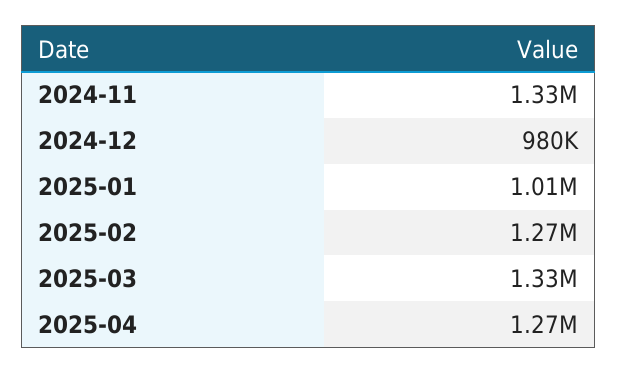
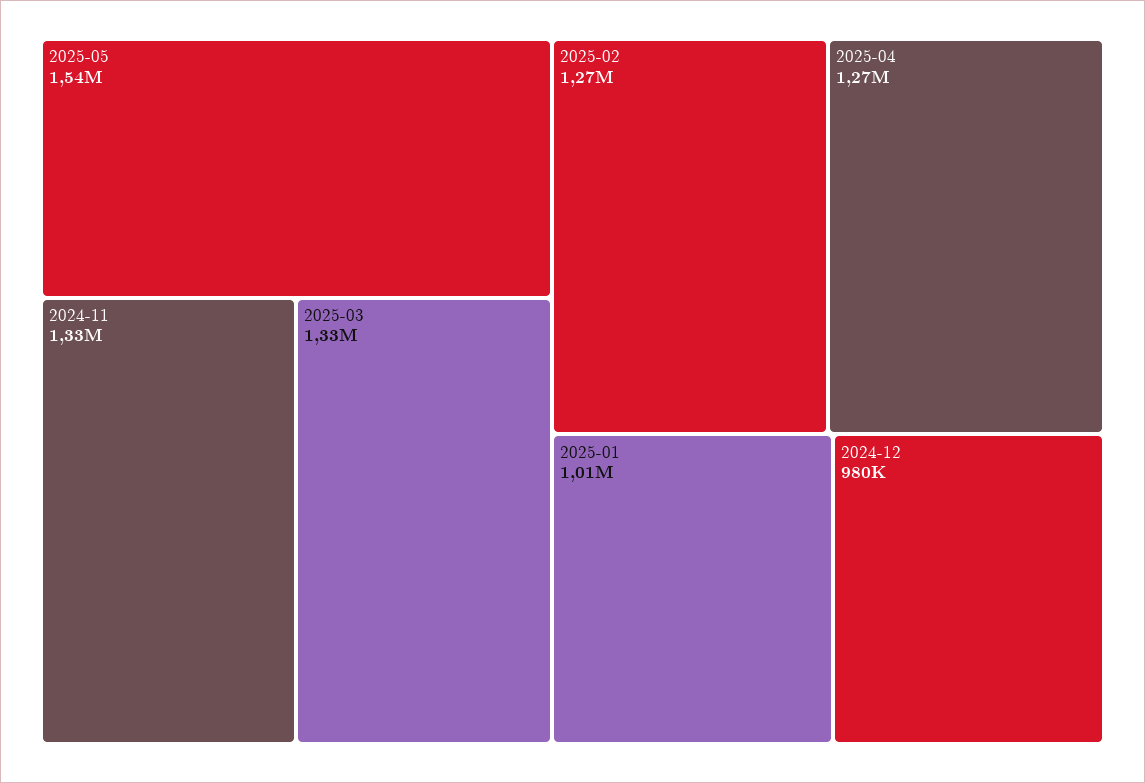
2025-05: none -> 1540000

